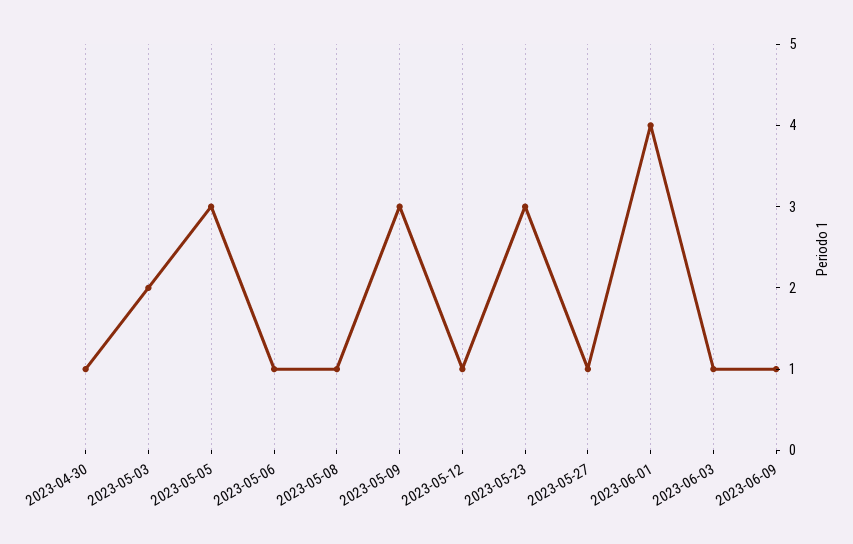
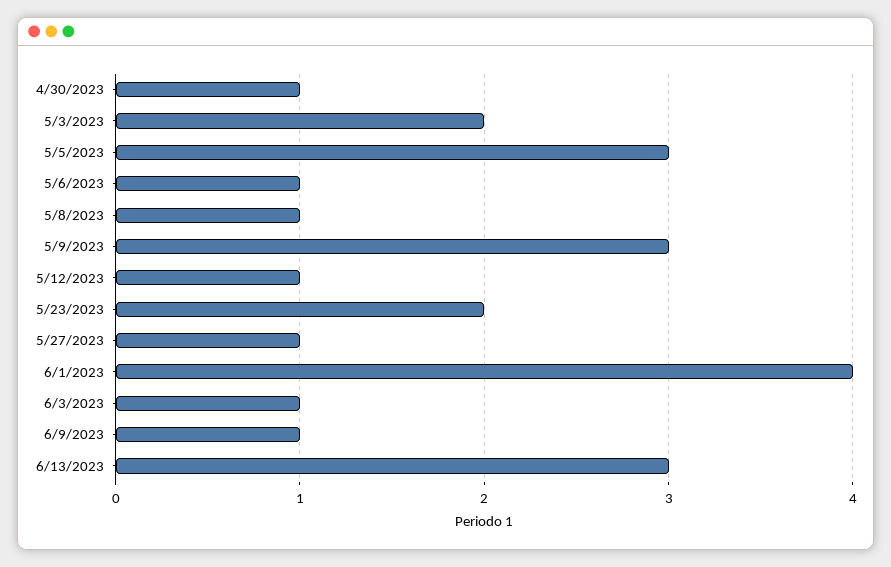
2023-05-23: 3 -> 2
6/13/2023: none -> 3

